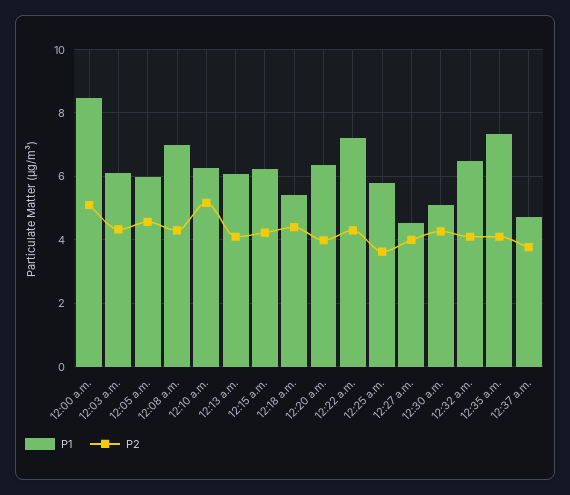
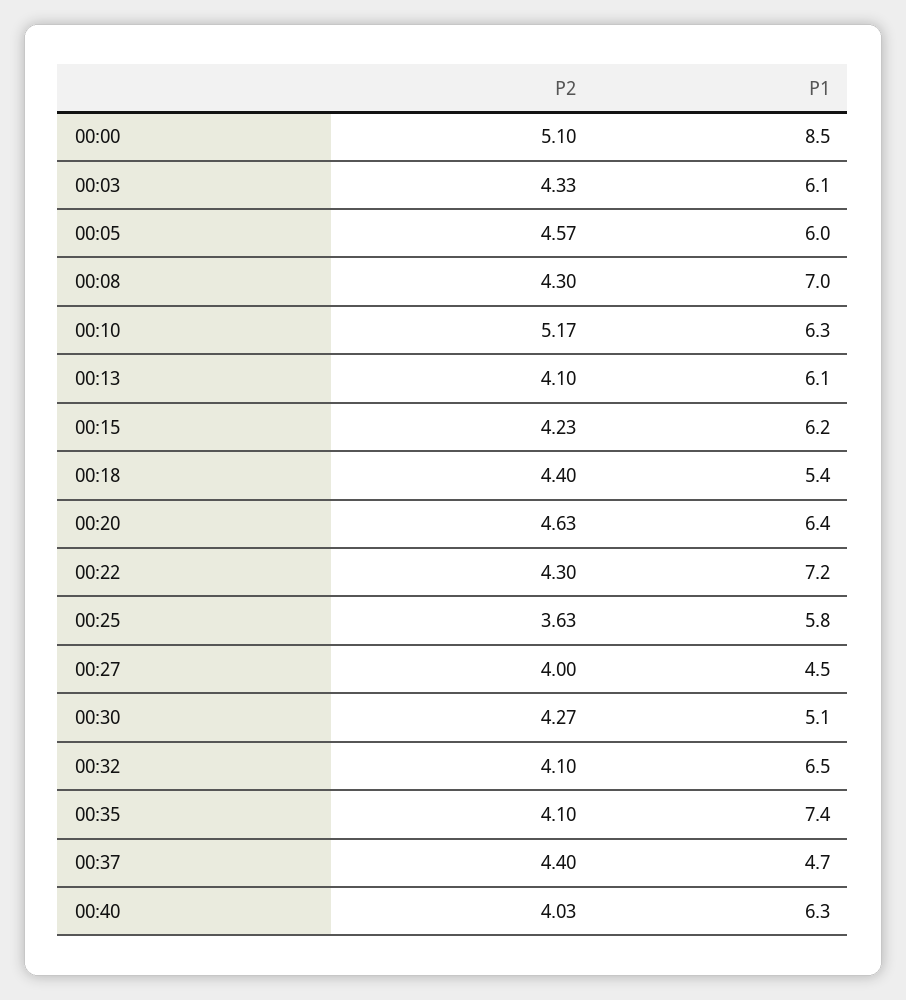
P2, 12:20 a.m.: 4 -> 4.63
P2, 12:37 a.m.: 3.8 -> 4.4
P2, 00:40: none -> 4.03
P1, 00:40: none -> 6.3

